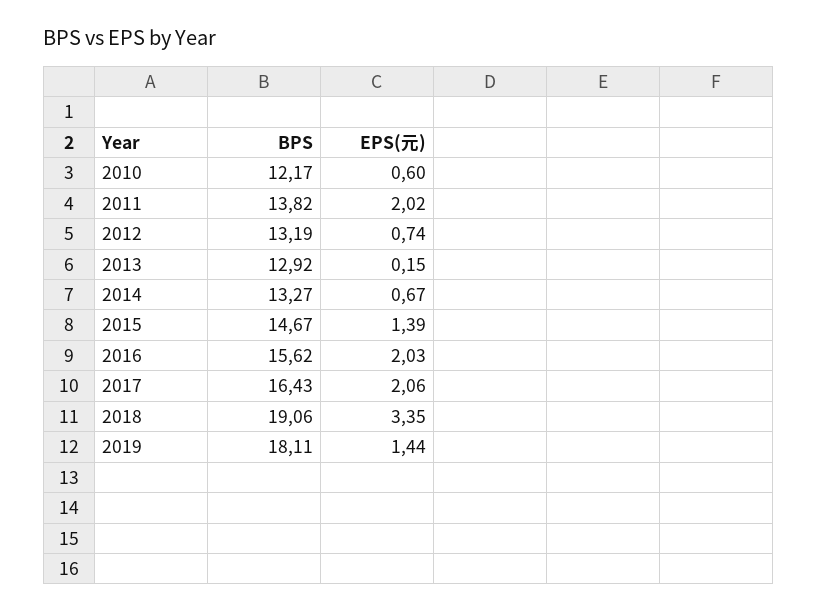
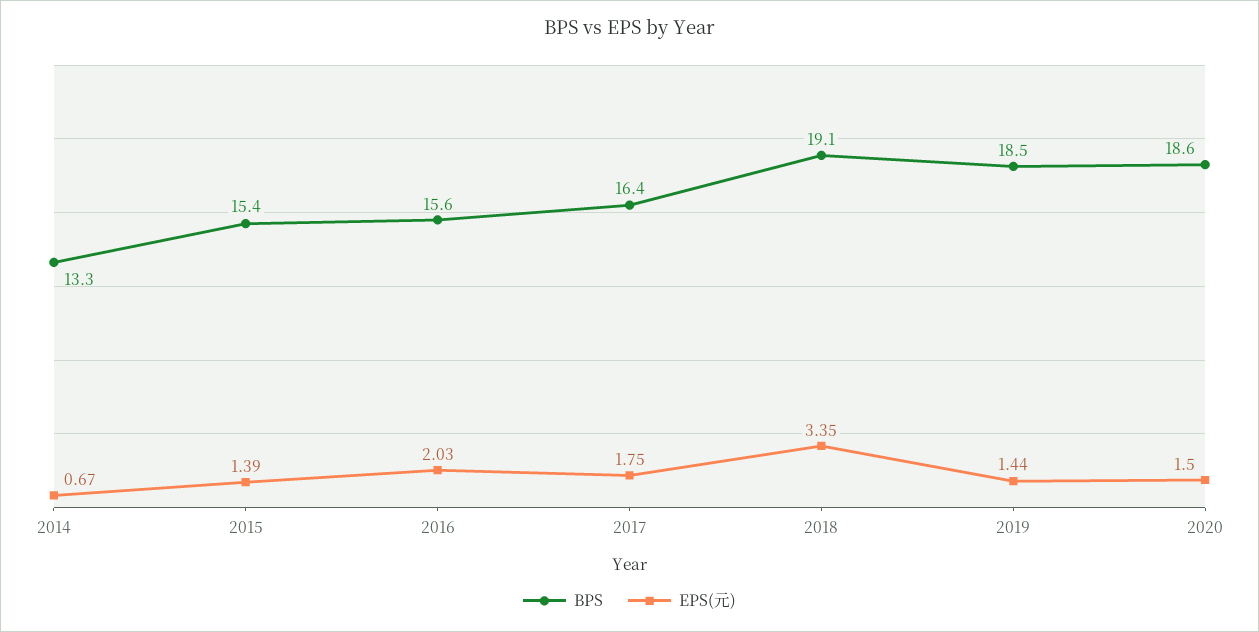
BPS, 2010: 12.17 -> none
EPS(元), 2010: 0.6 -> none
BPS, 2011: 13.82 -> none
EPS(元), 2011: 2.02 -> none
BPS, 2012: 13.19 -> none
EPS(元), 2012: 0.74 -> none
BPS, 2013: 12.92 -> none
EPS(元), 2013: 0.15 -> none
BPS, 2015: 14.67 -> 15.4
EPS(元), 2017: 2.06 -> 1.75
BPS, 2019: 18.11 -> 18.5
BPS, 2020: none -> 18.6
EPS(元), 2020: none -> 1.5

